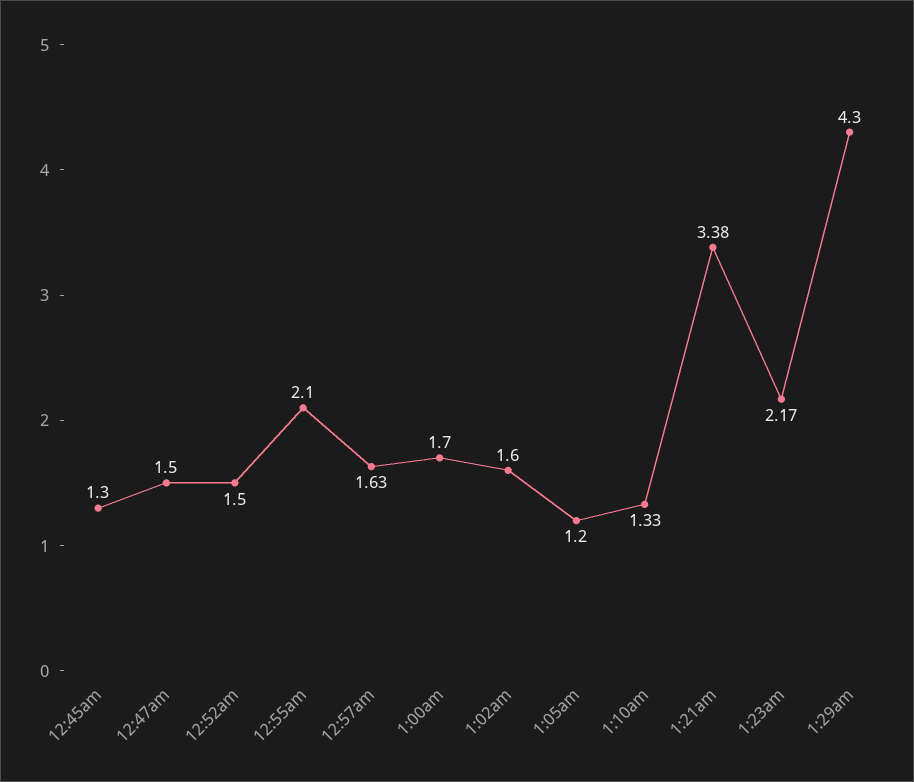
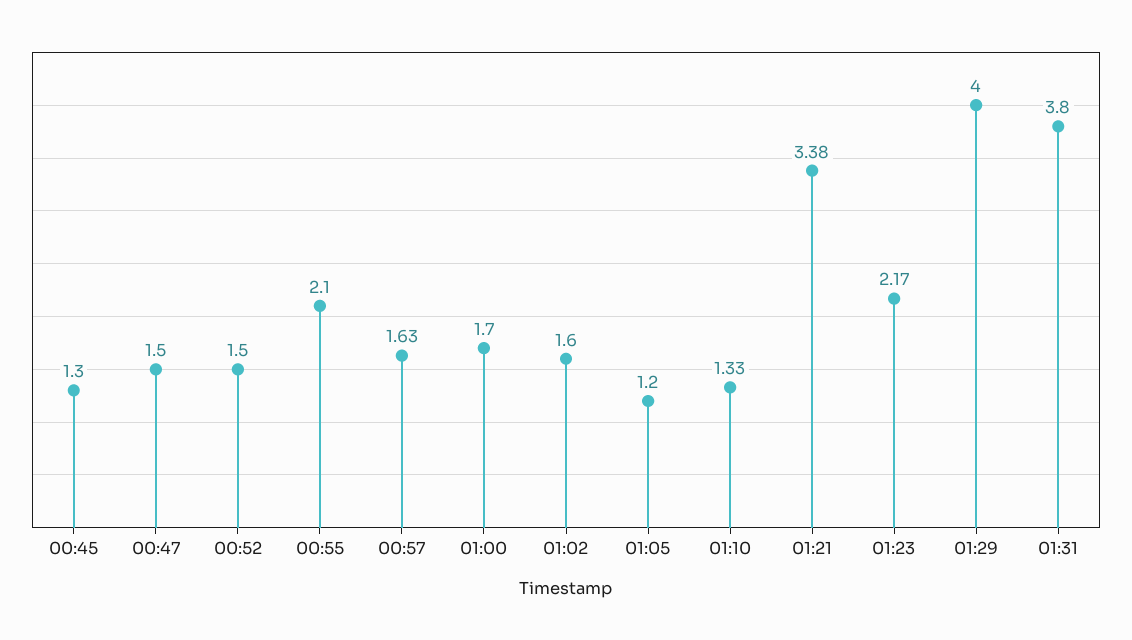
1:29am: 4.3 -> 4
01:31: none -> 3.8

